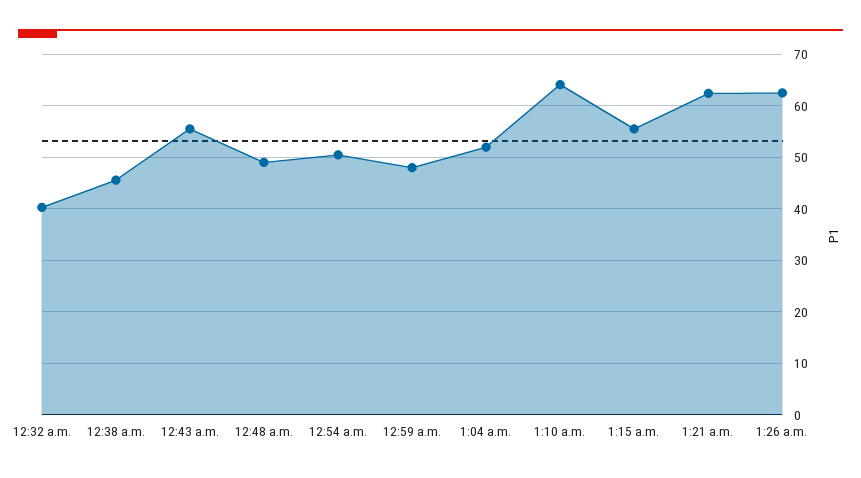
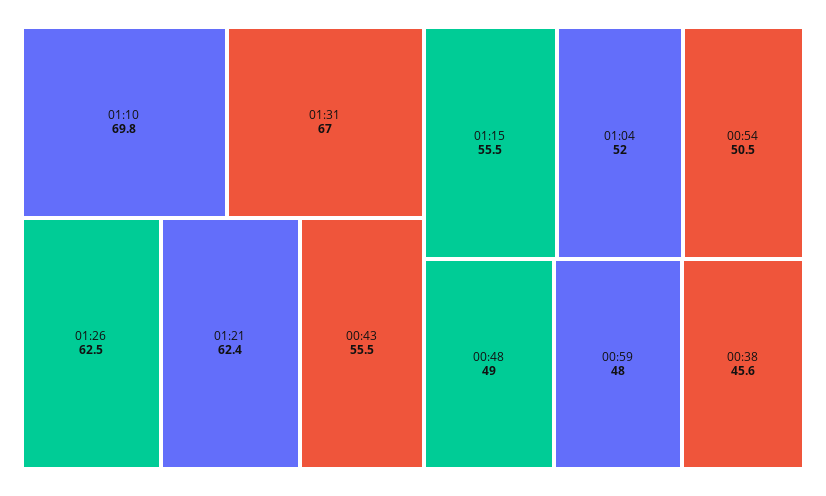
12:32 a.m.: 40 -> none
1:10 a.m.: 64 -> 69.8
01:31: none -> 67

